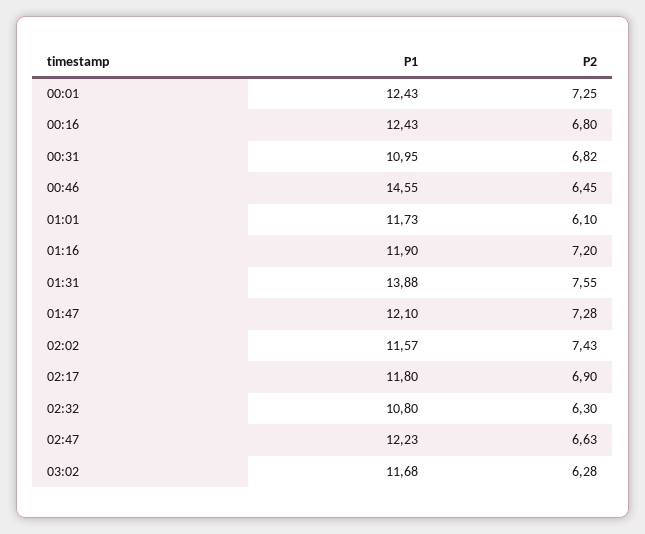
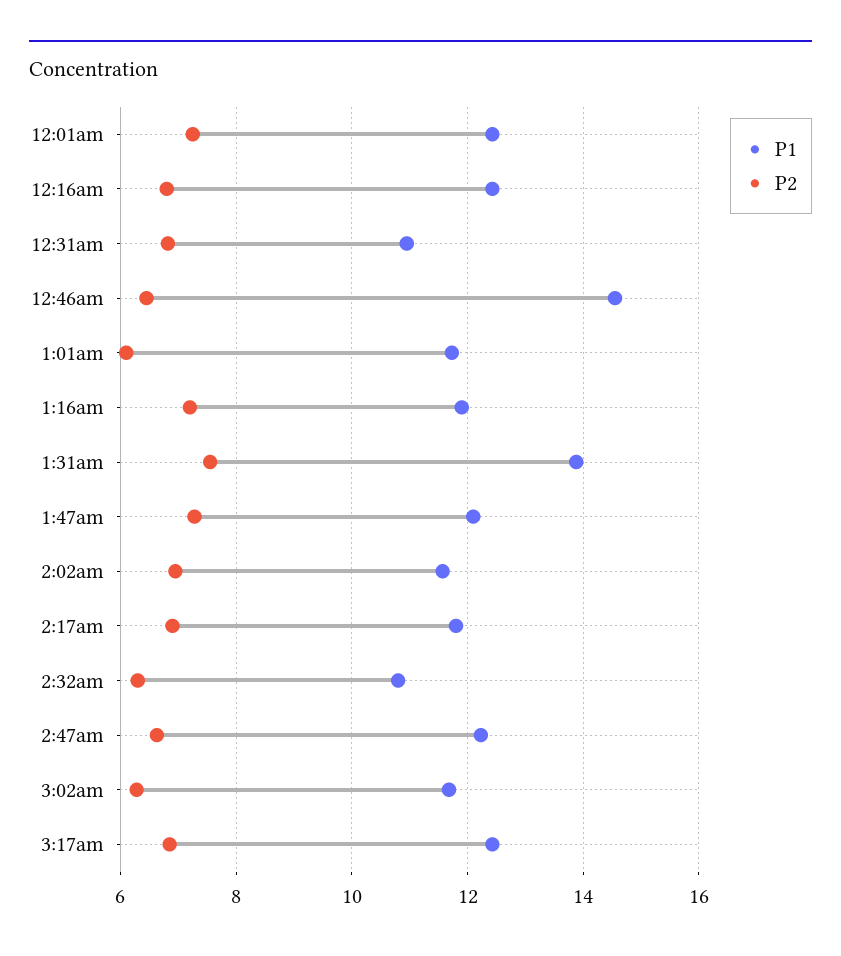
P2, 02:02: 7.43 -> 7
P1, 3:17am: none -> 12.4
P2, 3:17am: none -> 6.8

